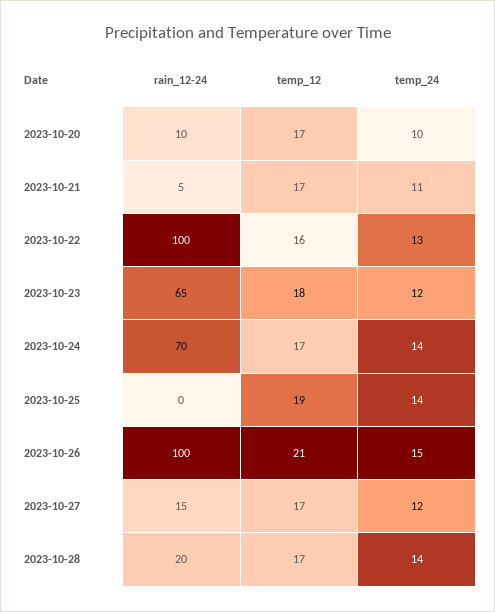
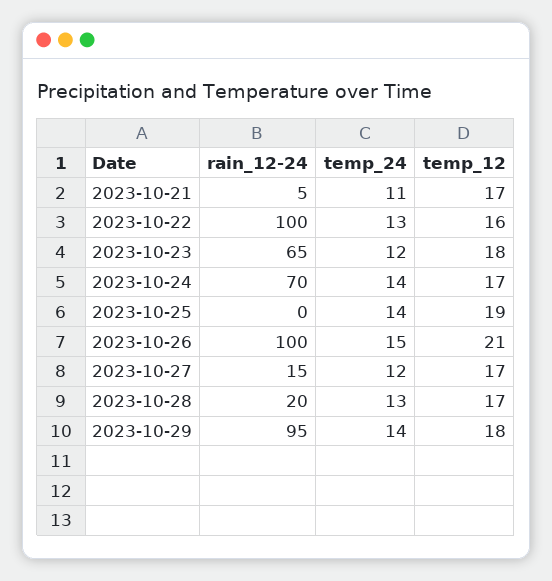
rain_12-24, 2023-10-20: 10 -> none
temp_12, 2023-10-20: 17 -> none
temp_24, 2023-10-20: 10 -> none
temp_24, 2023-10-28: 14 -> 13
rain_12-24, 2023-10-29: none -> 95
temp_24, 2023-10-29: none -> 14
temp_12, 2023-10-29: none -> 18

